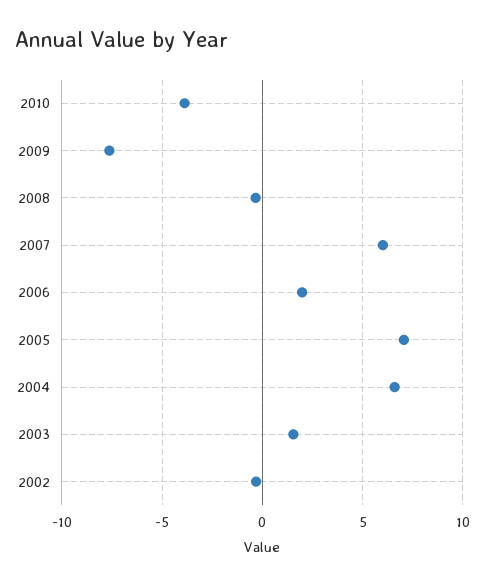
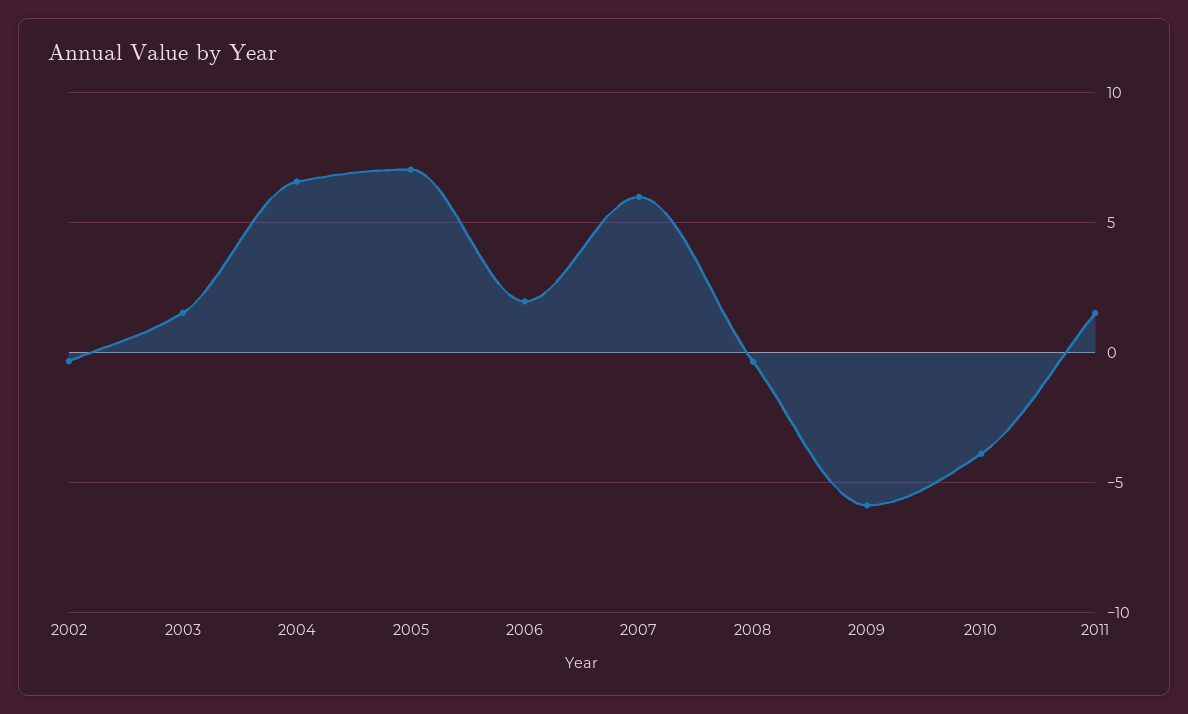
2009: -7.5 -> -6
2011: none -> 1.5

